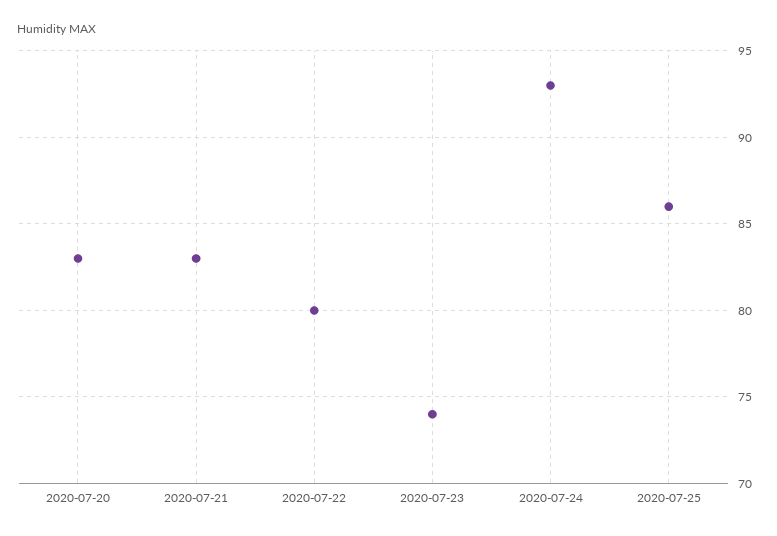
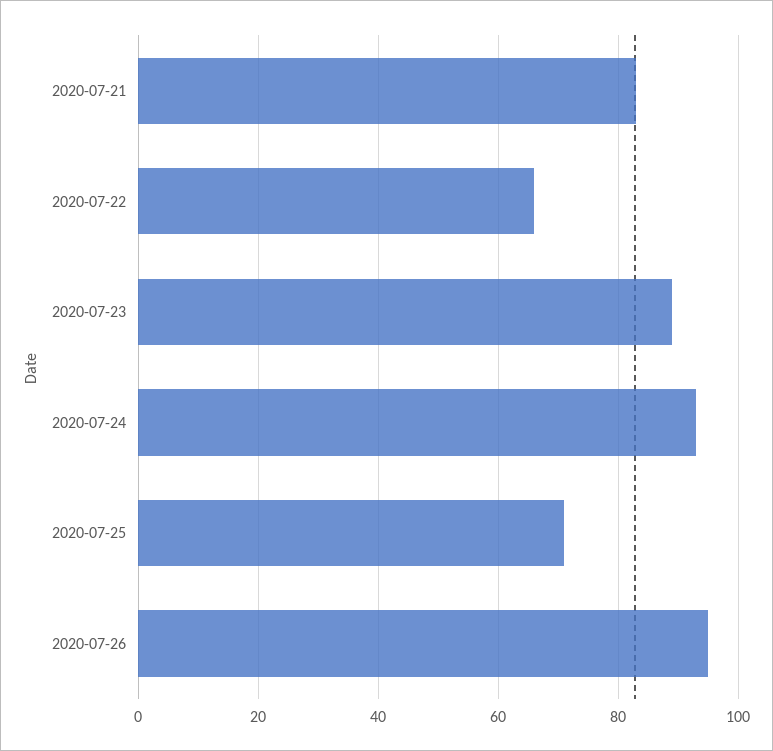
2020-07-20: 83 -> none
2020-07-22: 80 -> 65
2020-07-23: 74 -> 90
2020-07-25: 86 -> 70
2020-07-26: none -> 95

